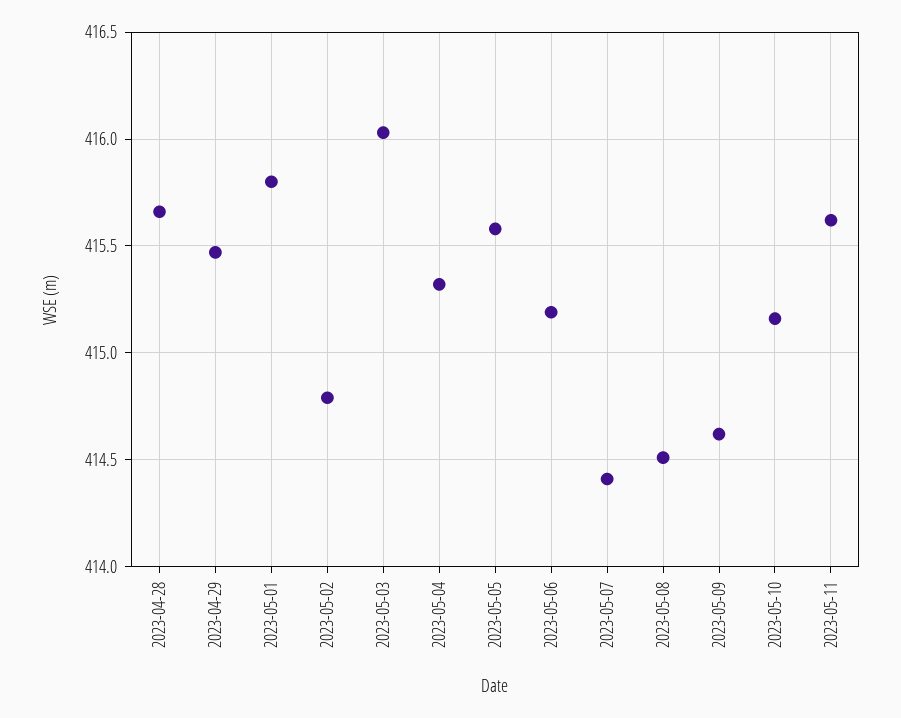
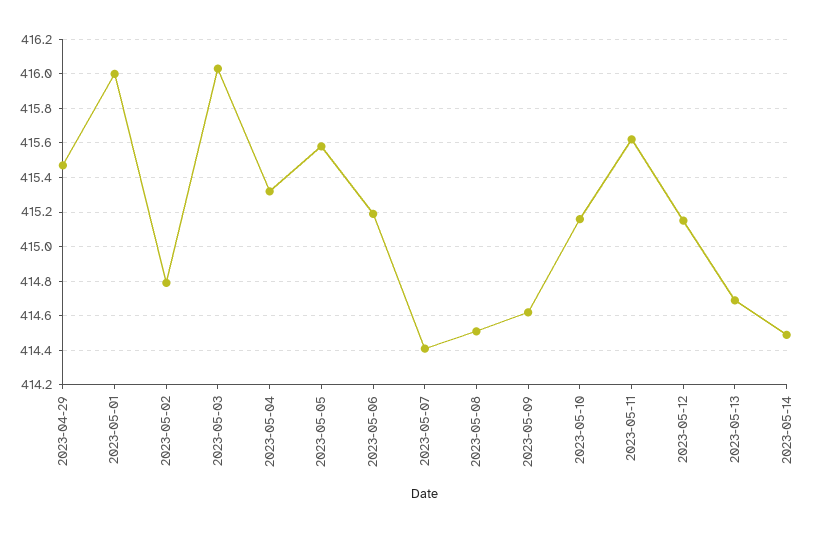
2023-04-28: 415.65 -> none
2023-05-01: 415.8 -> 416
2023-05-12: none -> 415.15
2023-05-13: none -> 414.7
2023-05-14: none -> 414.5

